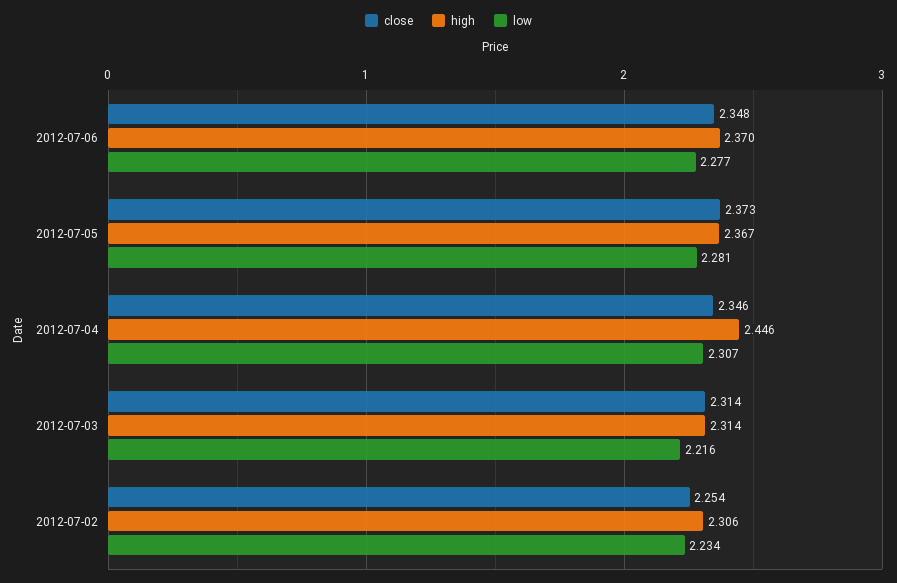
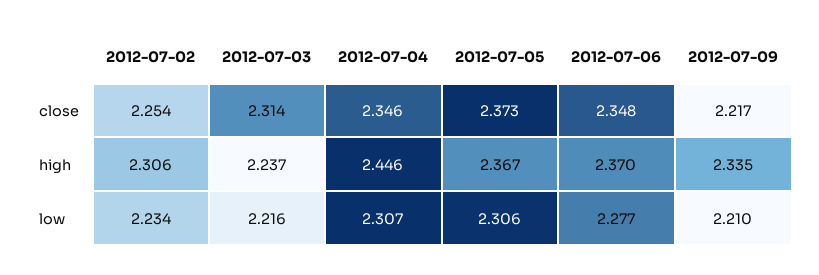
low, 2012-07-05: 2.281 -> 2.306
high, 2012-07-03: 2.314 -> 2.237
close, 2012-07-09: none -> 2.217
high, 2012-07-09: none -> 2.335
low, 2012-07-09: none -> 2.21

